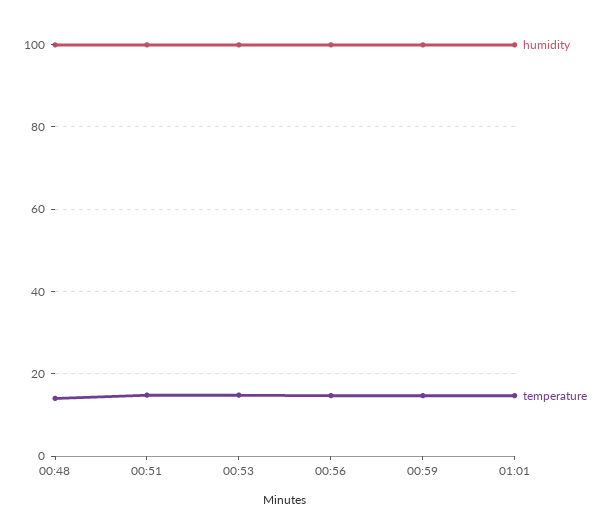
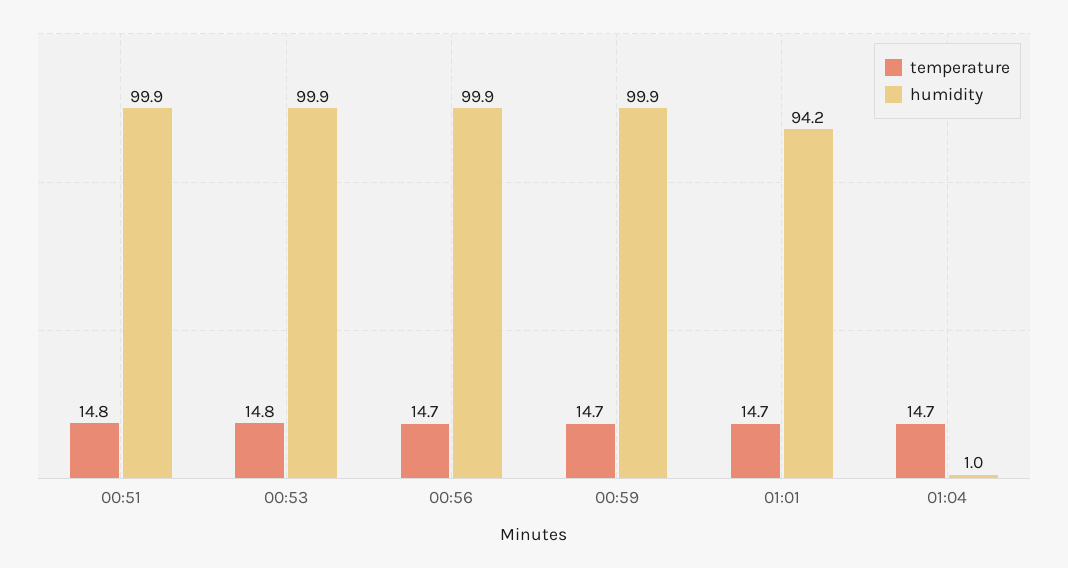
humidity, 00:48: 100 -> none
temperature, 00:48: 14 -> none
humidity, 01:01: 100 -> 94.2
temperature, 01:04: none -> 14.7
humidity, 01:04: none -> 1

